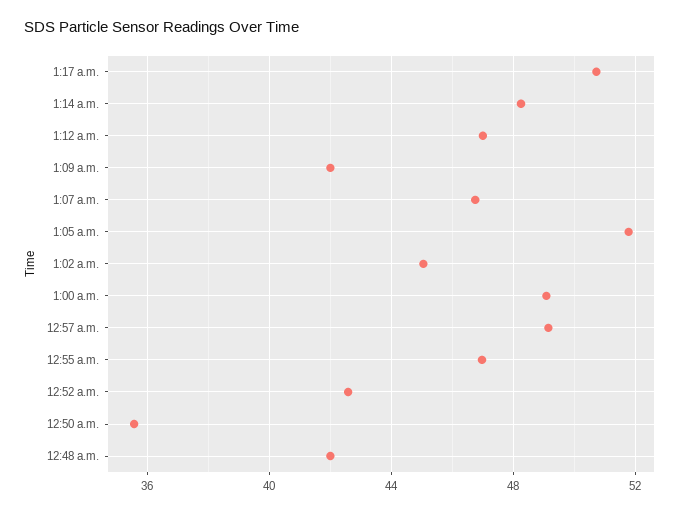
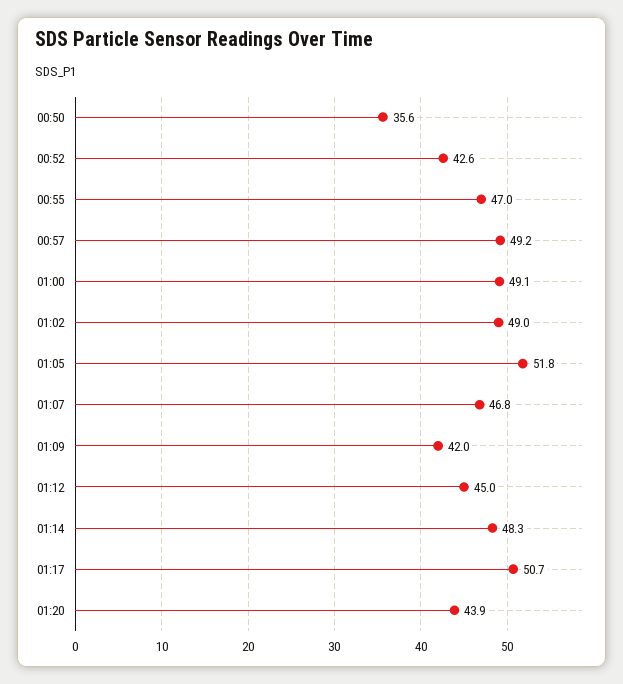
1:12 a.m.: 47 -> 45
1:02 a.m.: 45 -> 49
12:48 a.m.: 42 -> none
01:20: none -> 43.9

